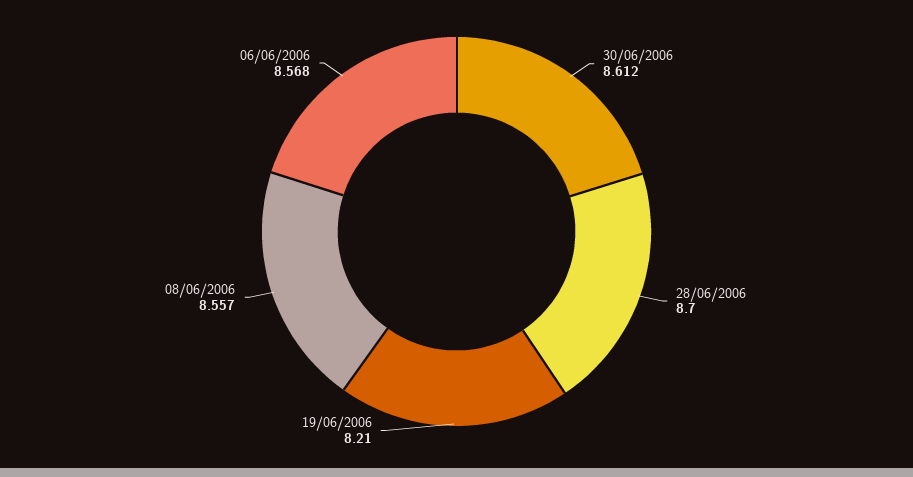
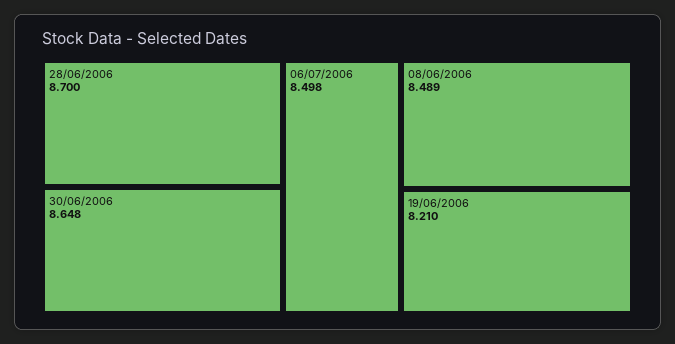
30/06/2006: 8.612 -> 8.648
08/06/2006: 8.557 -> 8.489
06/06/2006: 8.568 -> none
06/07/2006: none -> 8.498

